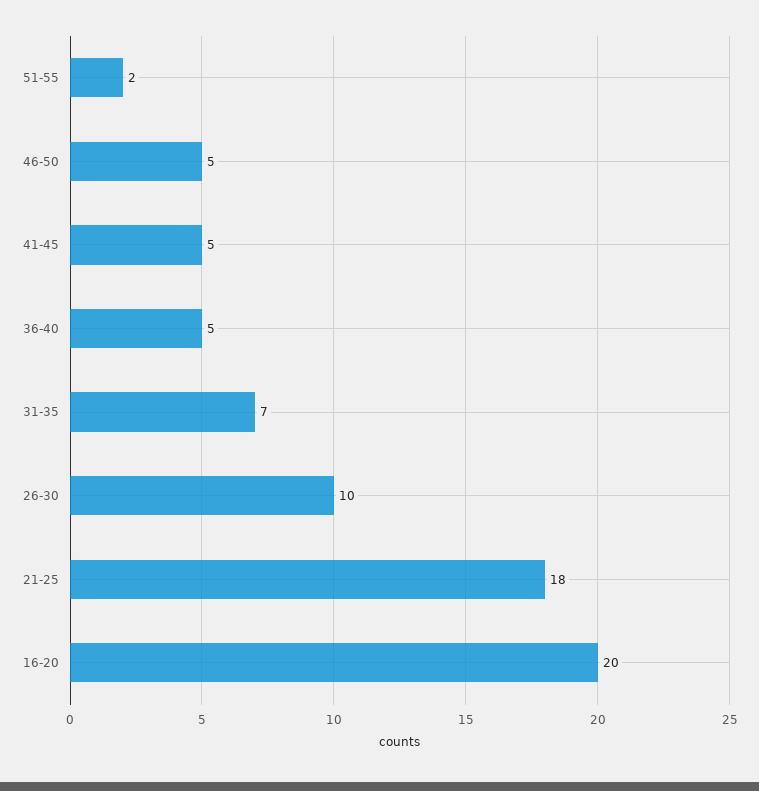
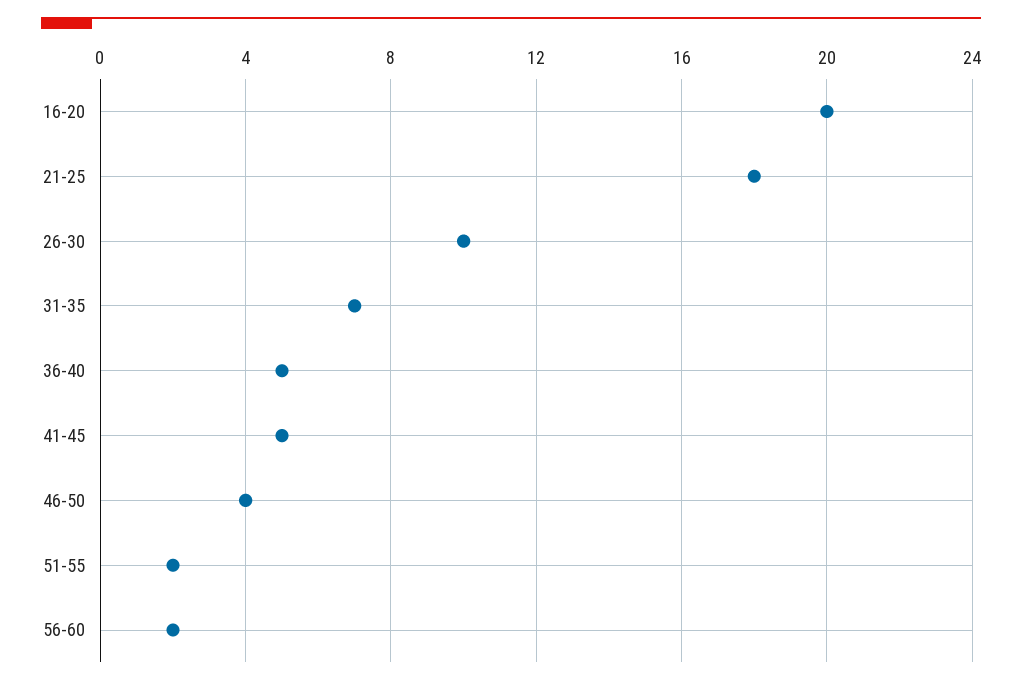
46-50: 5 -> 4
56-60: none -> 2

